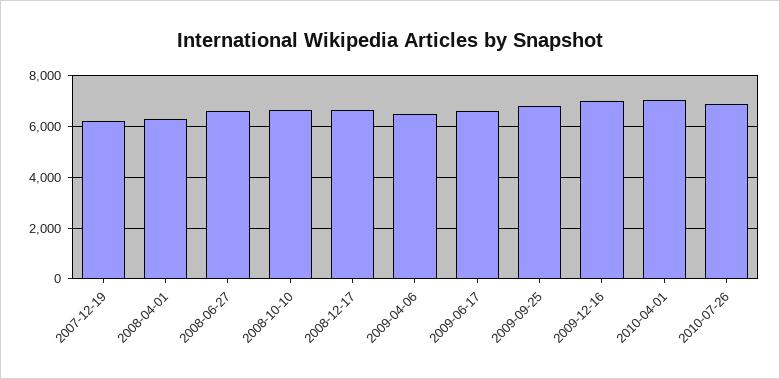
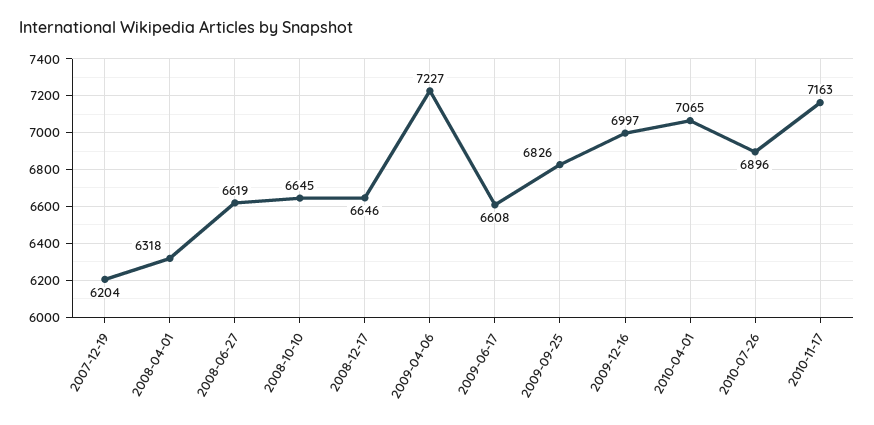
2009-04-06: 6500 -> 7227
2010-11-17: none -> 7163

